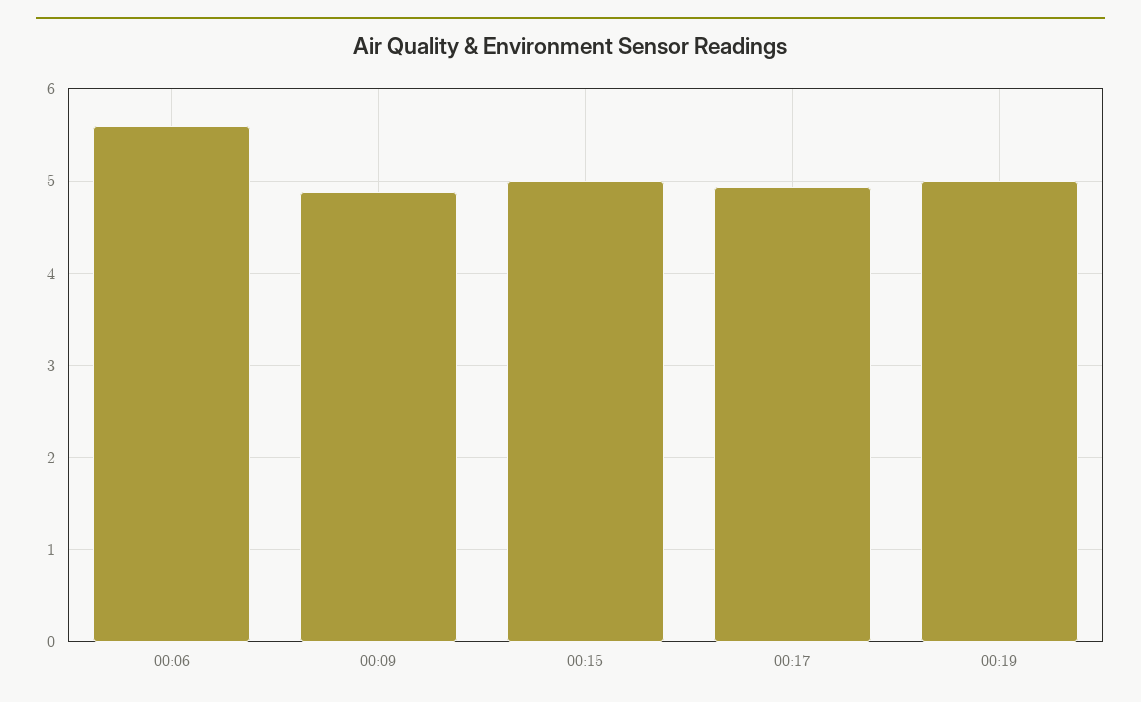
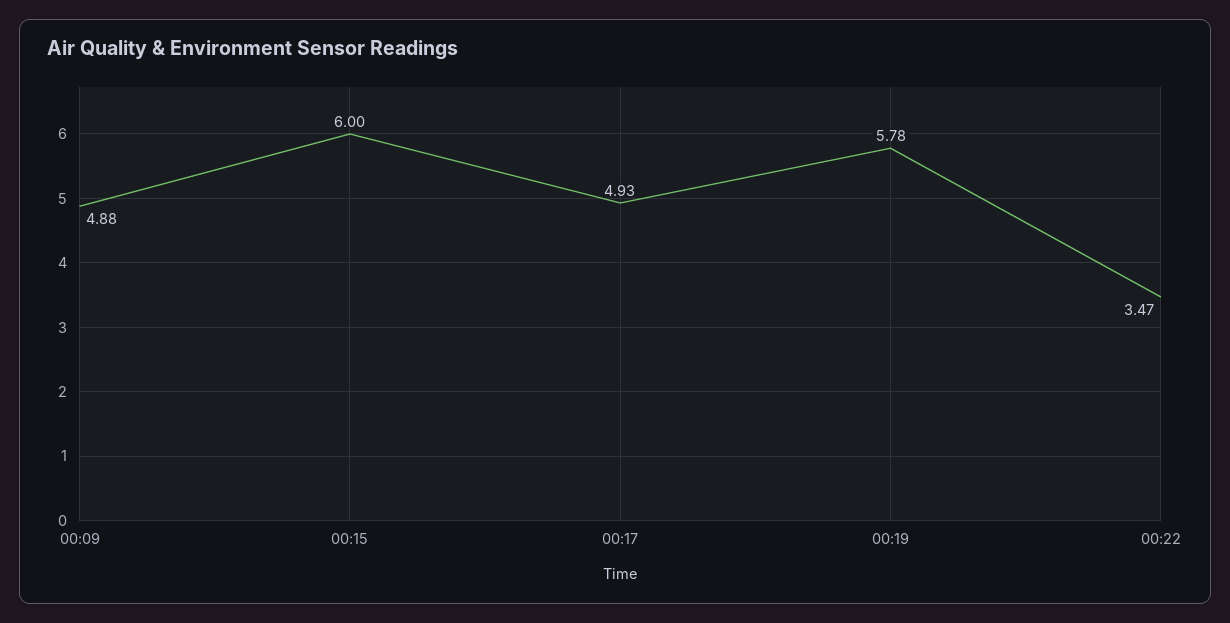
00:06: 5.6 -> none
00:15: 5 -> 6
00:19: 5 -> 5.78
00:22: none -> 3.47

